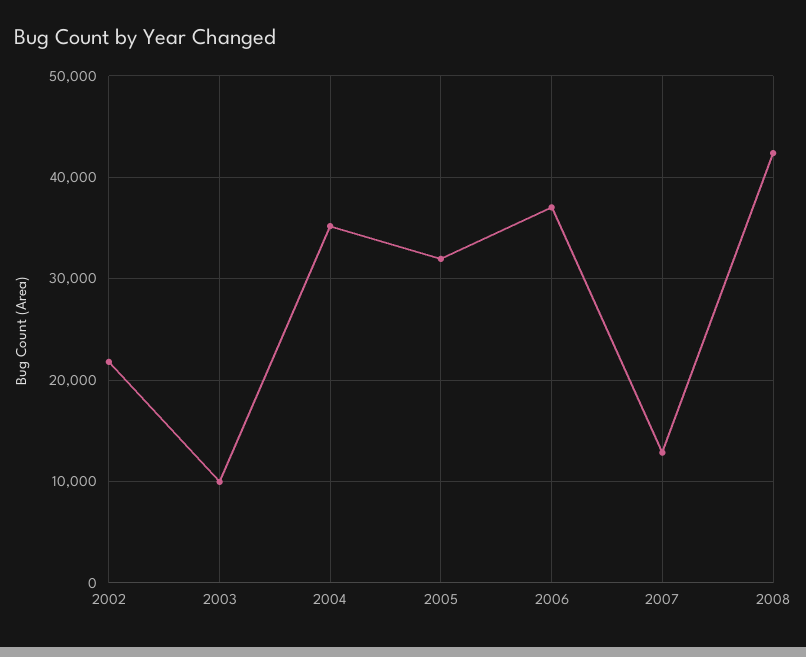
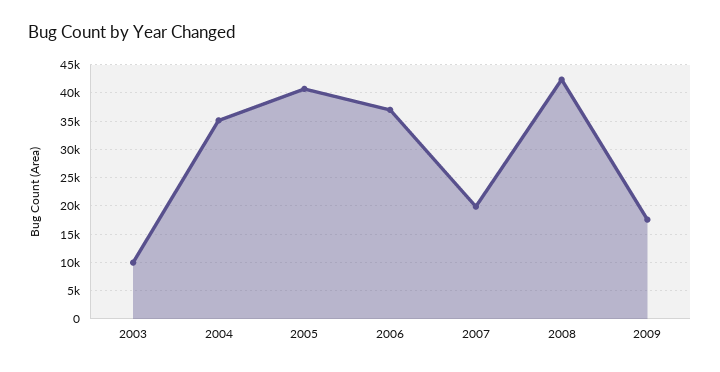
2002: 22000 -> none
2005: 32000 -> 40000
2007: 13000 -> 20000
2009: none -> 17500

